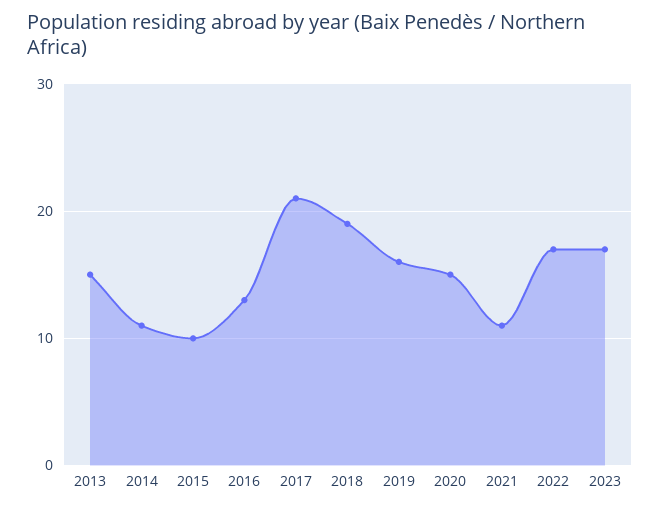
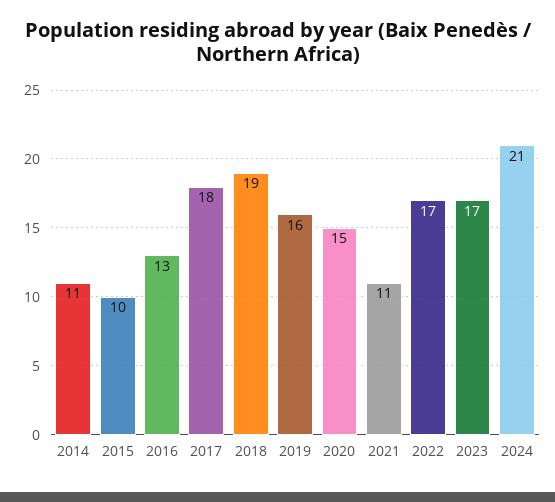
2013: 15 -> none
2017: 21 -> 18
2024: none -> 21

